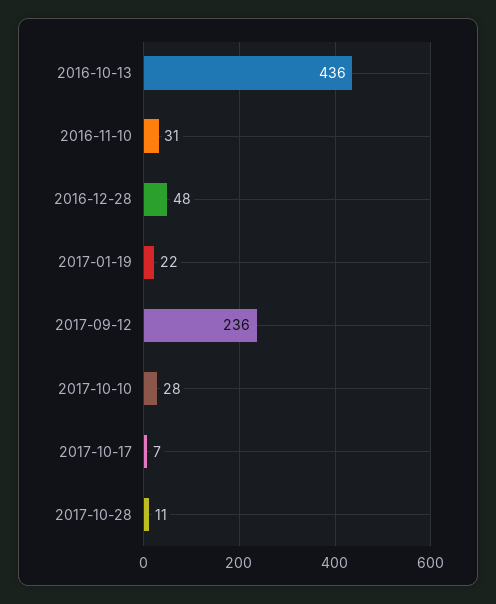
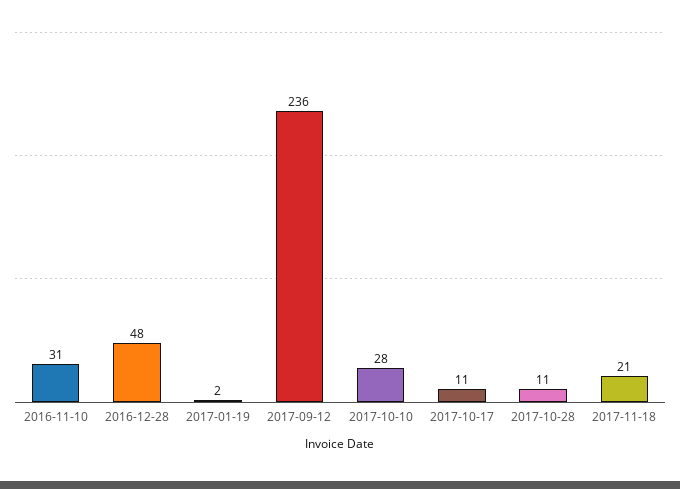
2016-10-13: 436 -> none
2017-01-19: 22 -> 2
2017-10-17: 7 -> 11
2017-11-18: none -> 21

